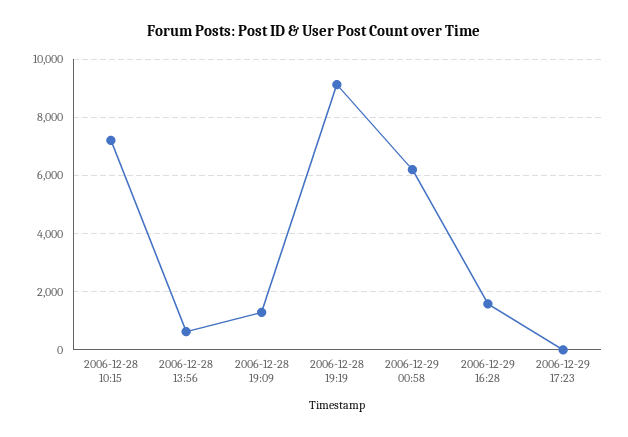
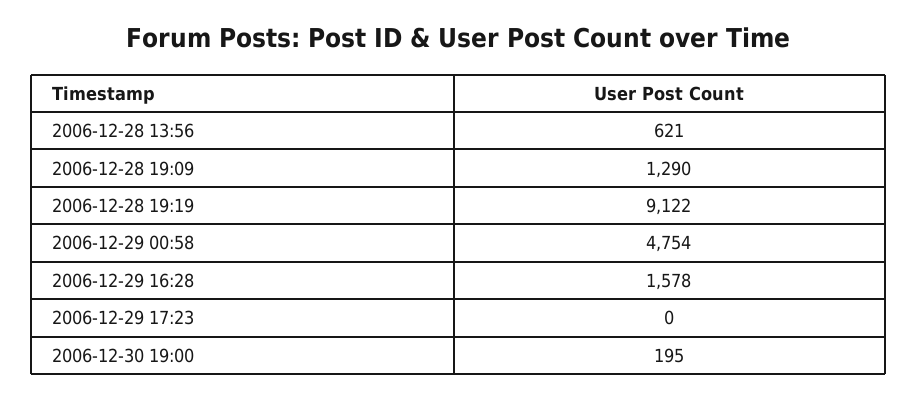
2006-12-28 10:15: 7250 -> none
2006-12-29 00:58: 6250 -> 4754
2006-12-30 19:00: none -> 195

